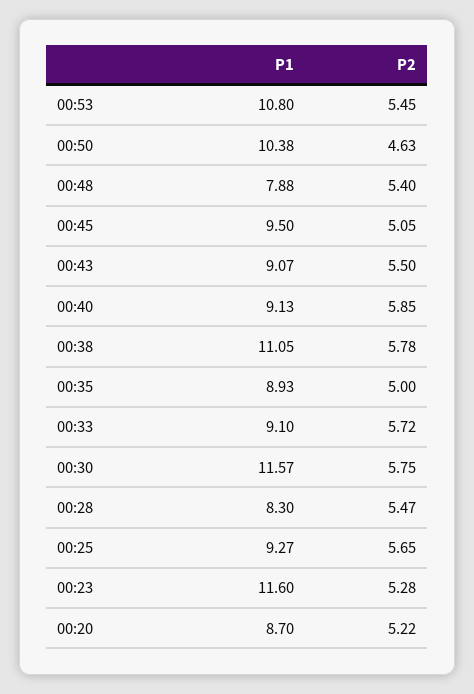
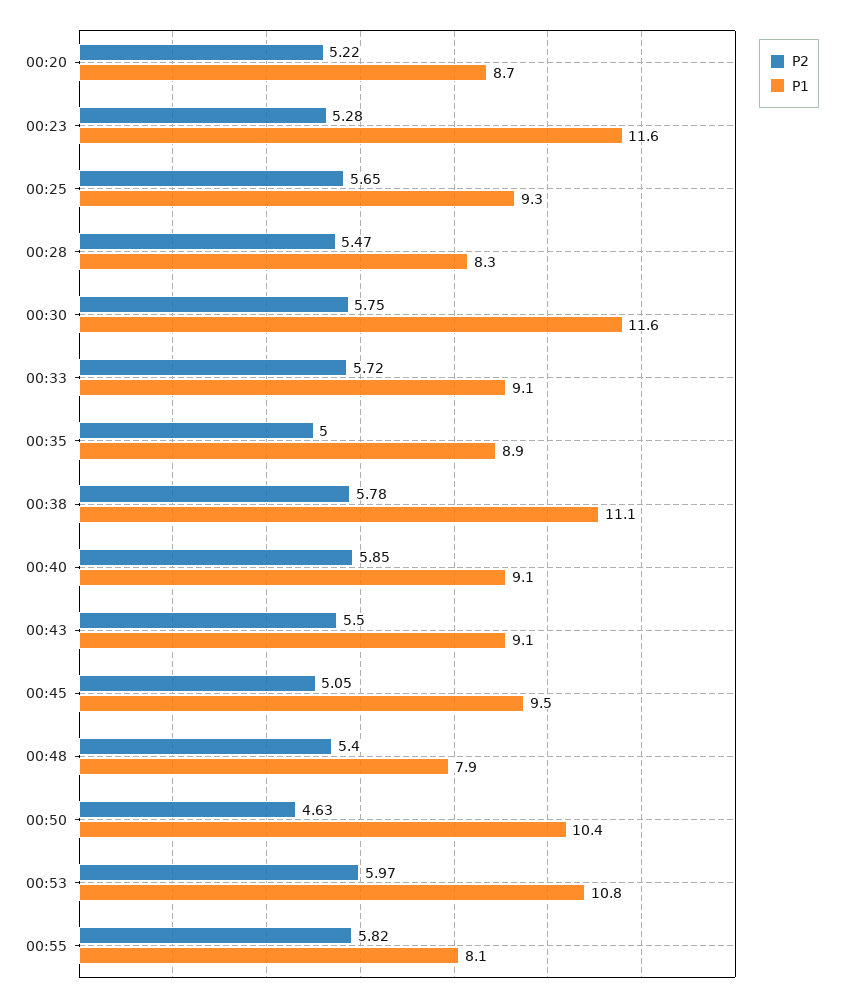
P2, 00:53: 5.45 -> 5.97
P2, 00:55: none -> 5.82
P1, 00:55: none -> 8.1

